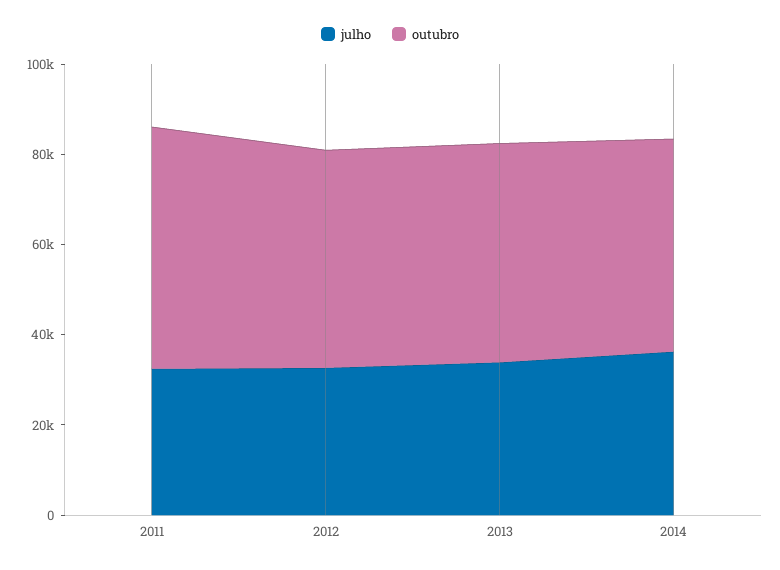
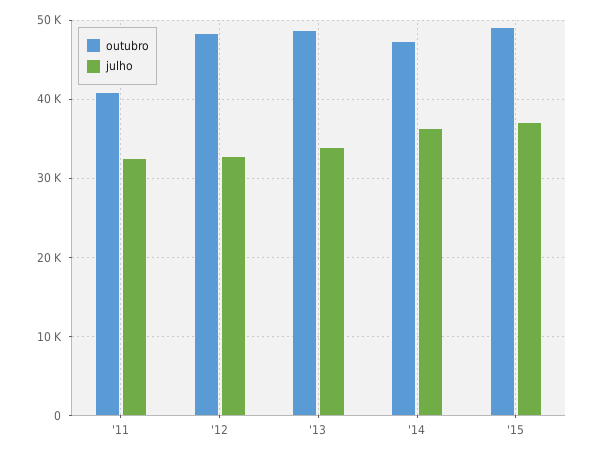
outubro, 2011: 55000 -> 41000
outubro, '15: none -> 49000
julho, '15: none -> 37000

